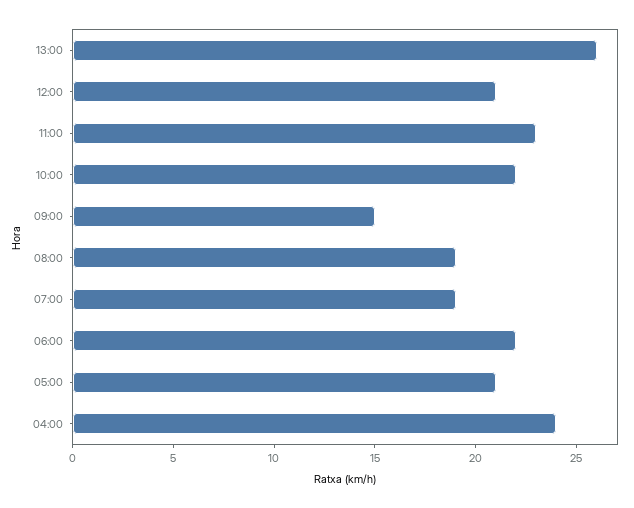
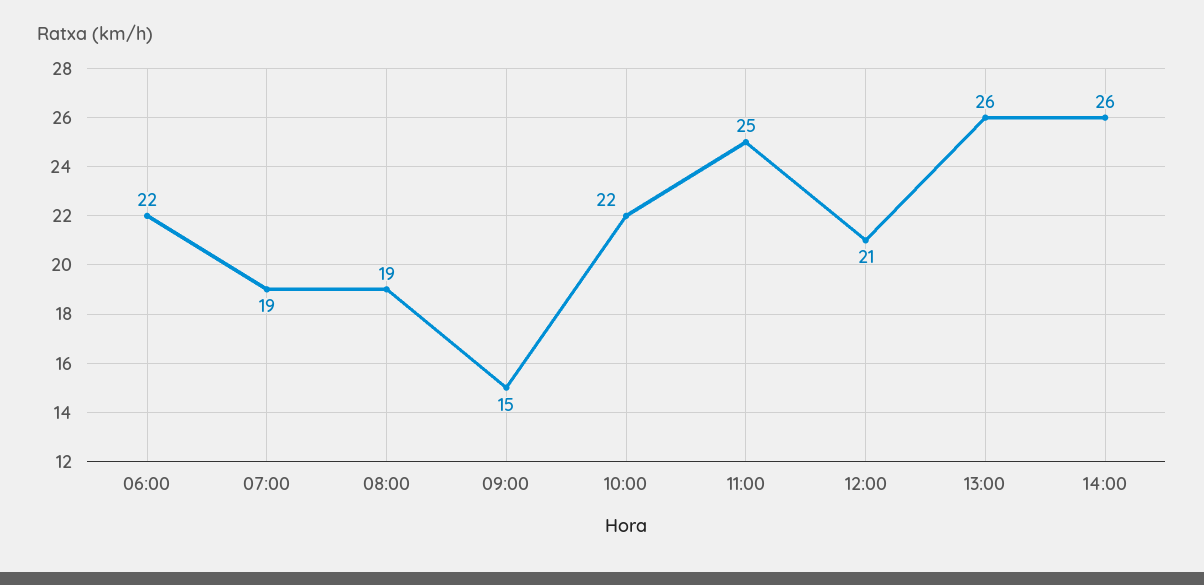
11:00: 23 -> 25
05:00: 21 -> none
04:00: 24 -> none
14:00: none -> 26

